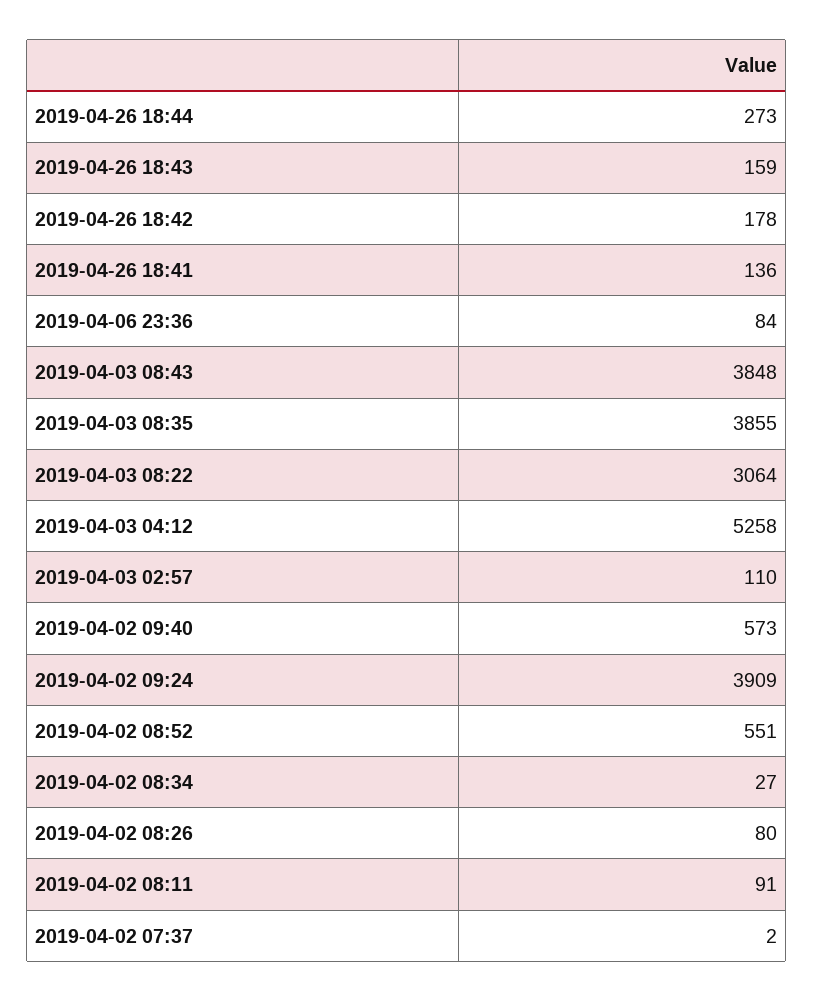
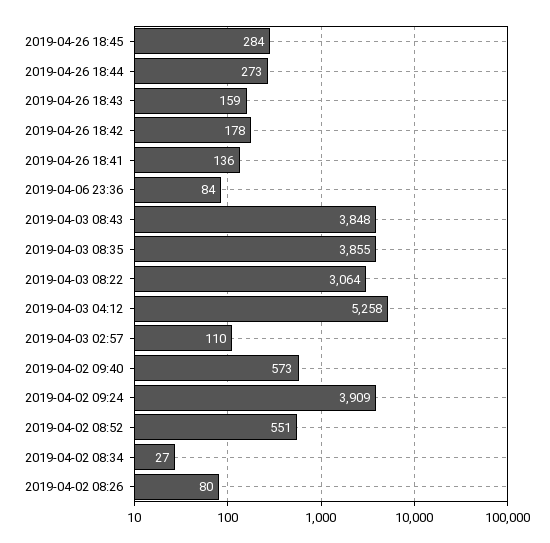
2019-04-02 08:11: 91 -> none
2019-04-02 07:37: 2 -> none
2019-04-26 18:45: none -> 284

